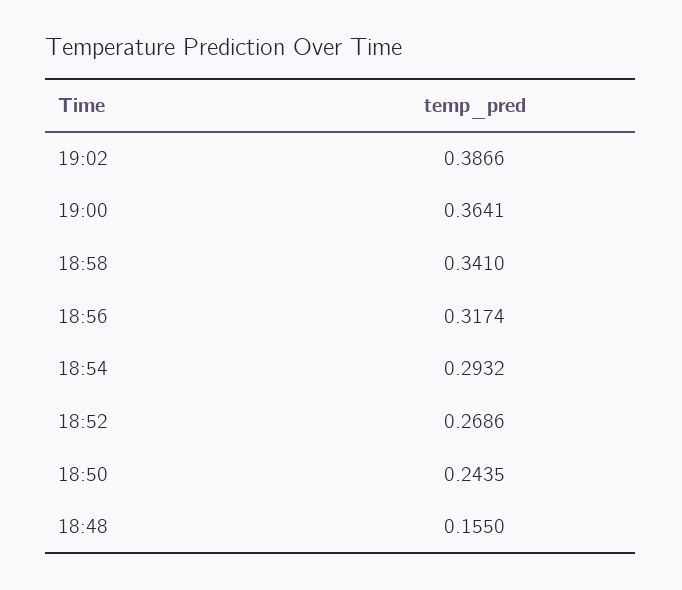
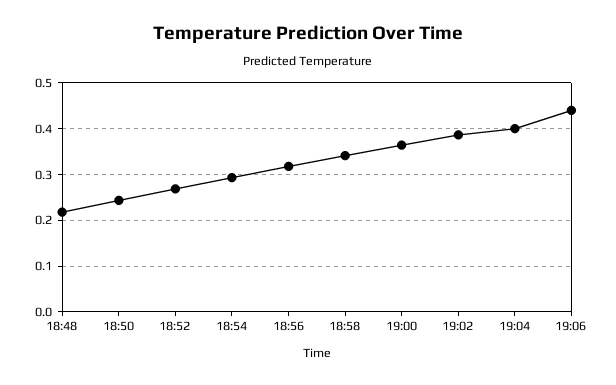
18:48: 0.155 -> 0.22
19:04: none -> 0.4
19:06: none -> 0.44

